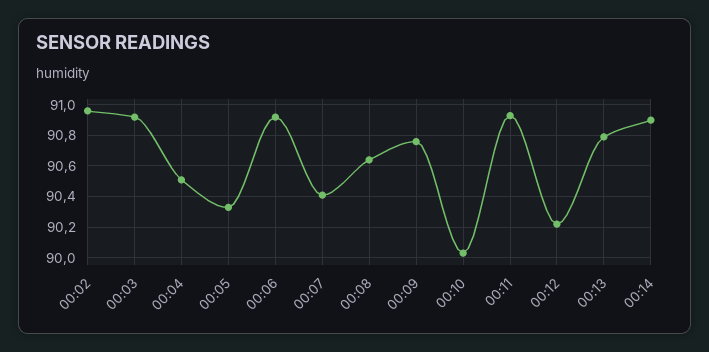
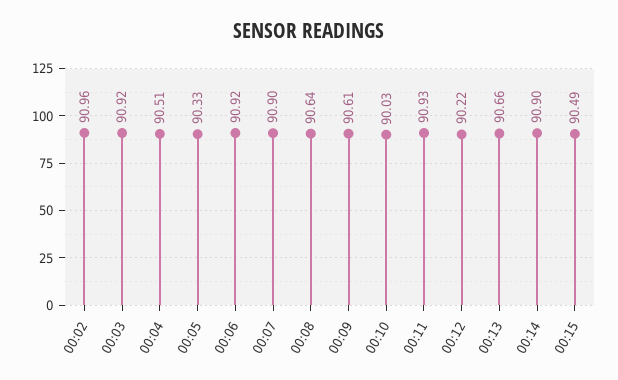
00:07: 90.4 -> 90.9
00:09: 90.75 -> 90.61
00:13: 90.8 -> 90.66
00:15: none -> 90.49

